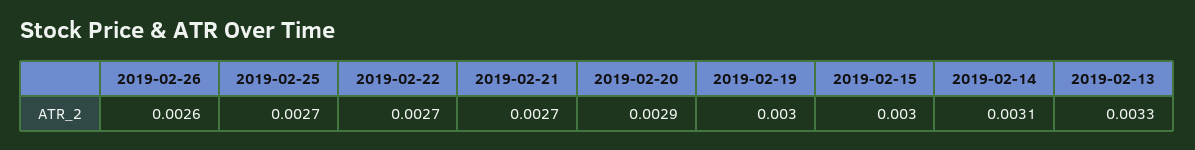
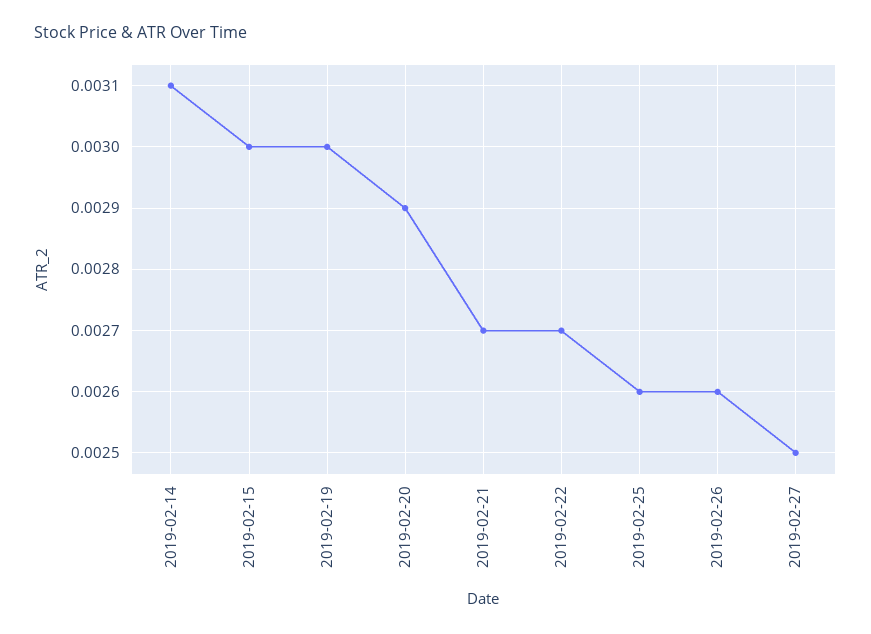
2019-02-25: 0.0027 -> 0.0026
2019-02-13: 0.0033 -> none
2019-02-27: none -> 0.0025

